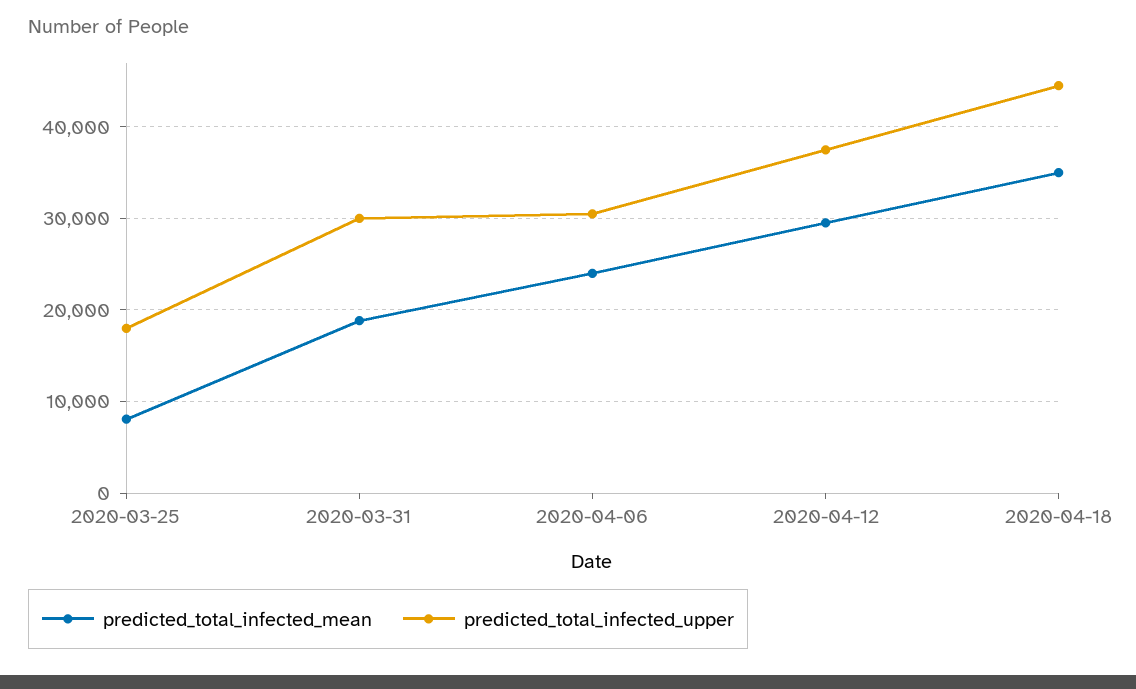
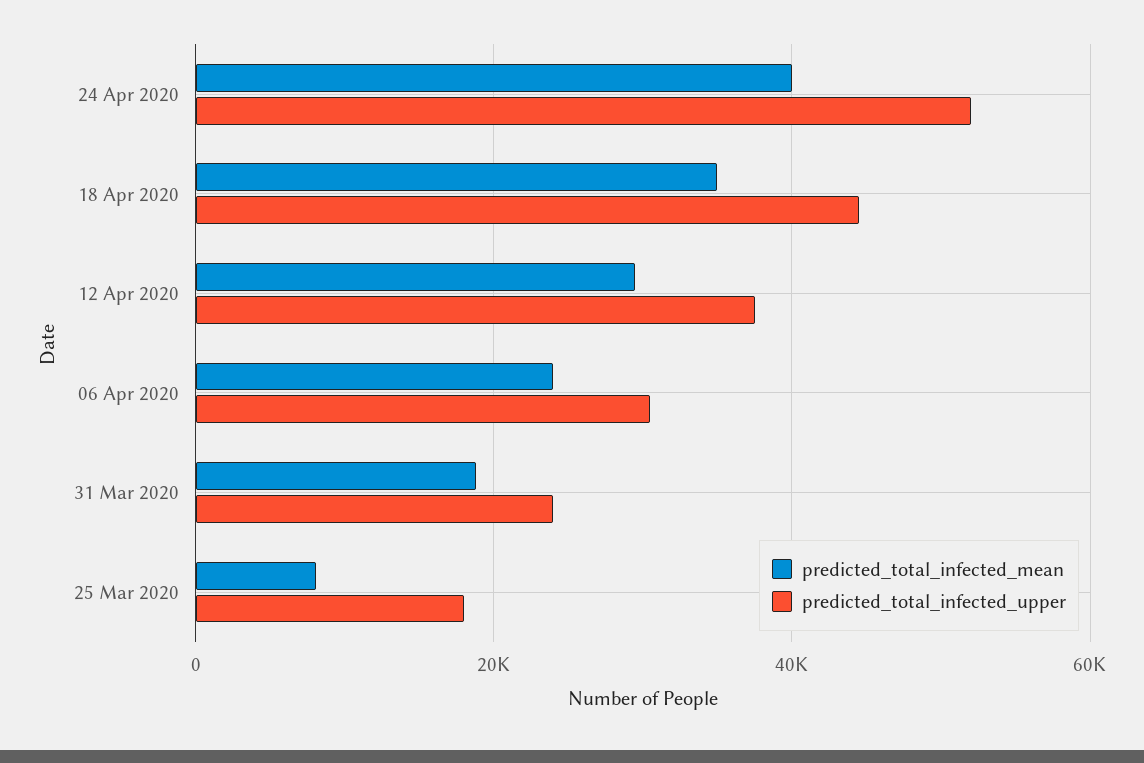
predicted_total_infected_upper, 2020-03-31: 30000 -> 24000
predicted_total_infected_mean, 24 Apr 2020: none -> 40000
predicted_total_infected_upper, 24 Apr 2020: none -> 52000

